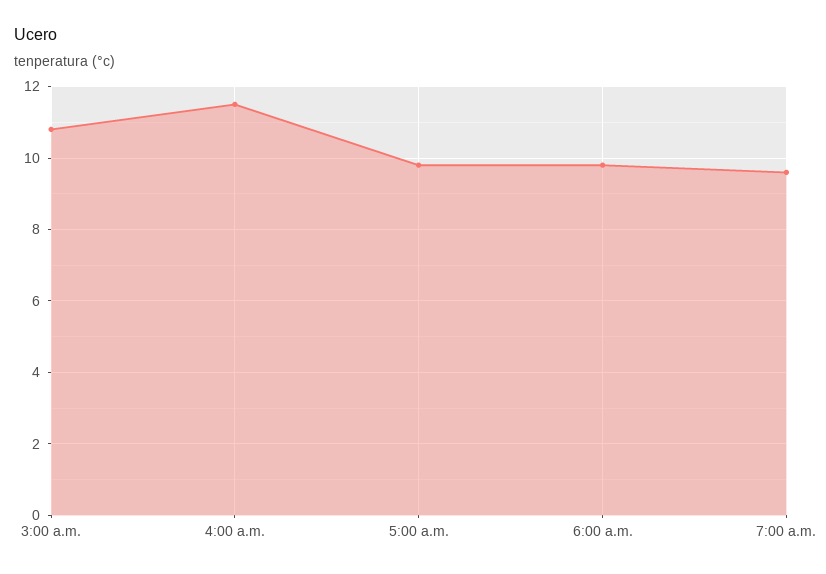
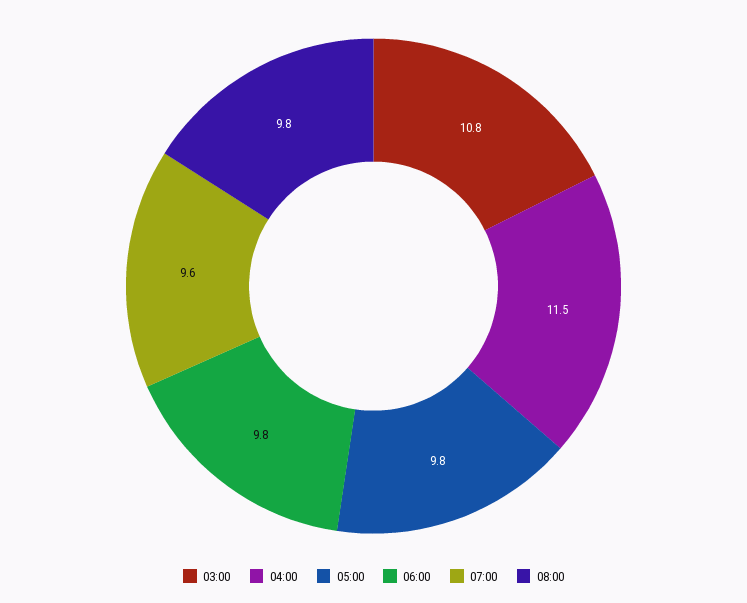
08:00: none -> 9.8

